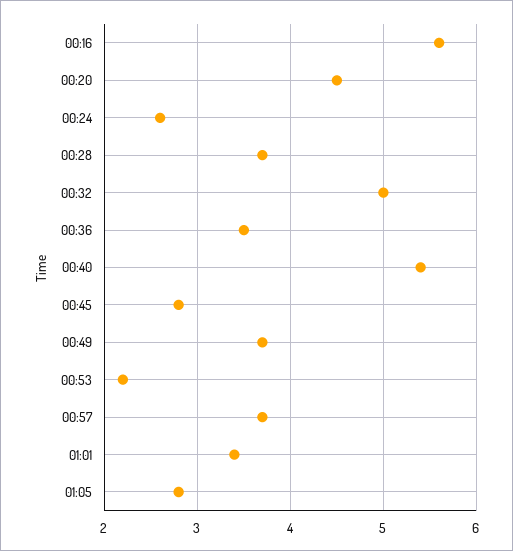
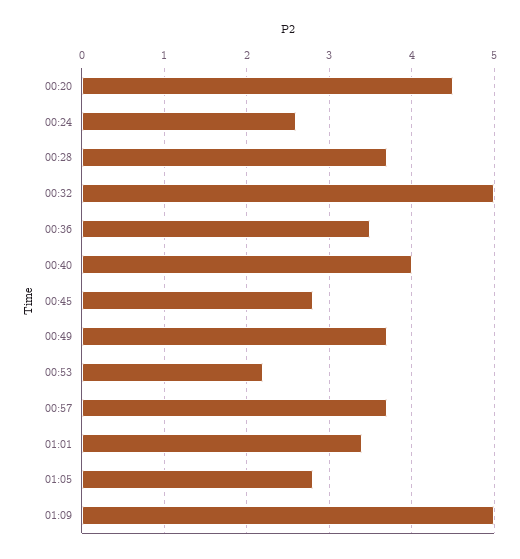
00:16: 5.6 -> none
00:40: 5.4 -> 4
01:09: none -> 5

